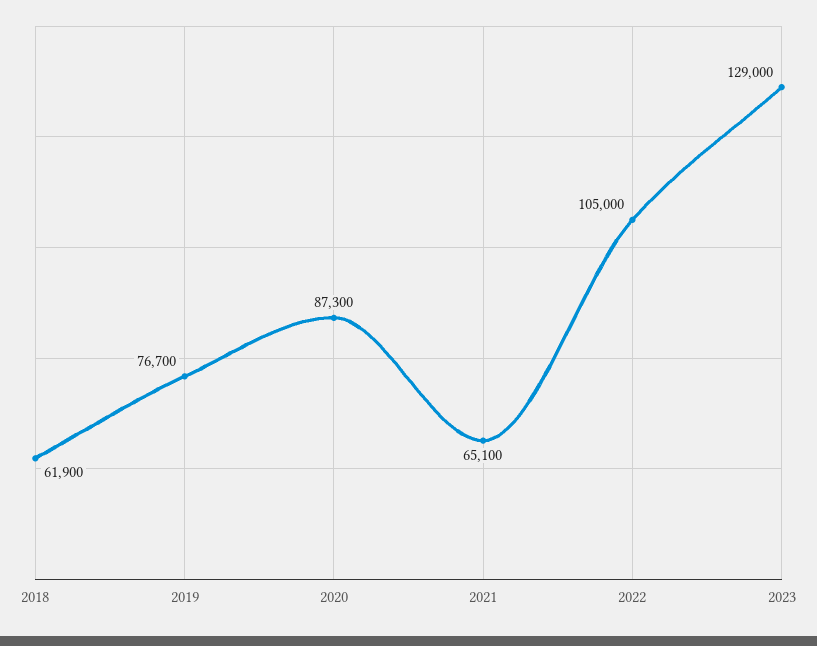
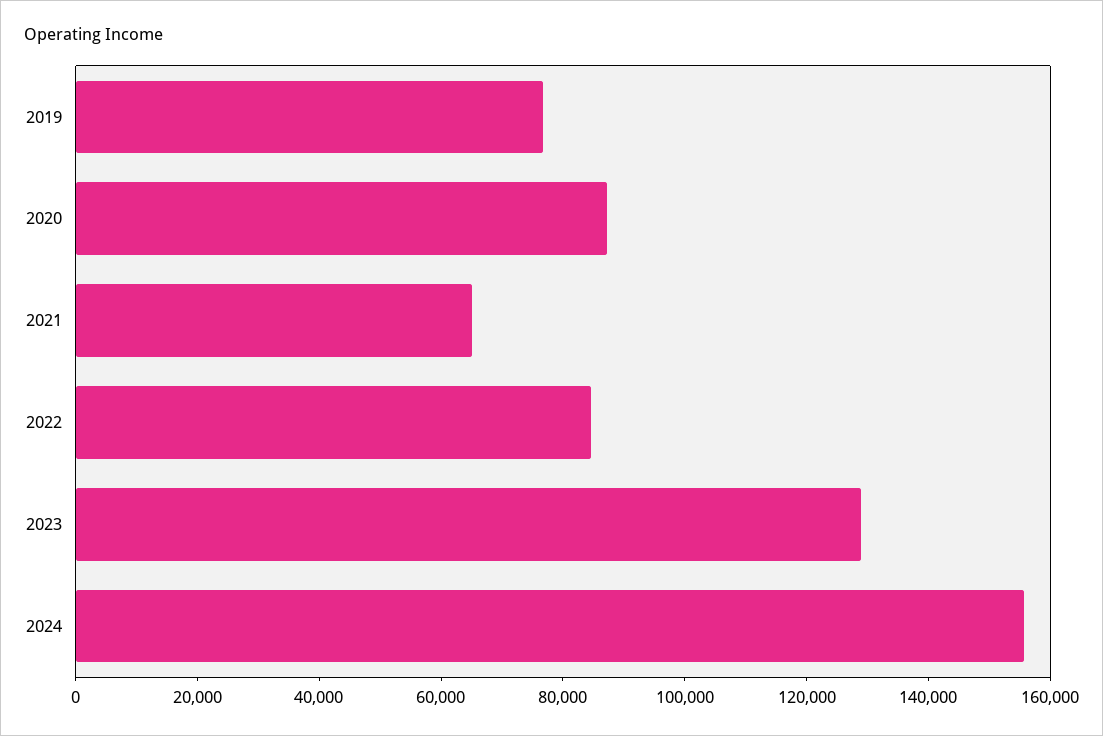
2018: 61900 -> none
2022: 105000 -> 85000
2024: none -> 155000

